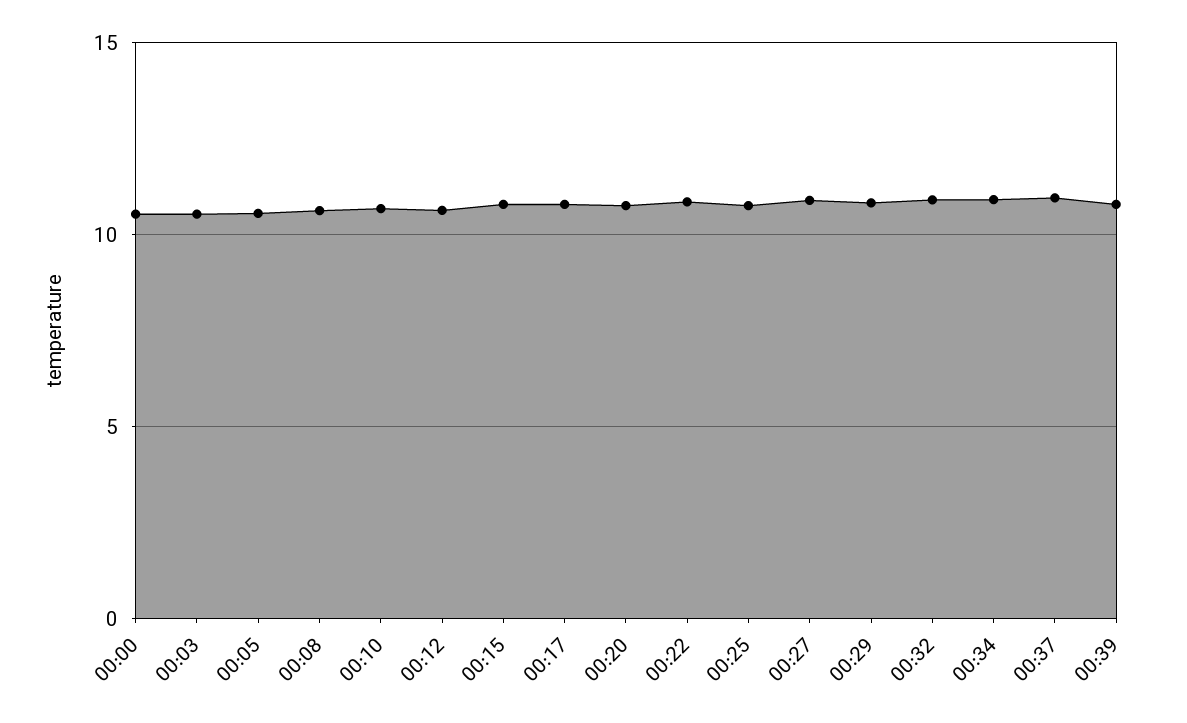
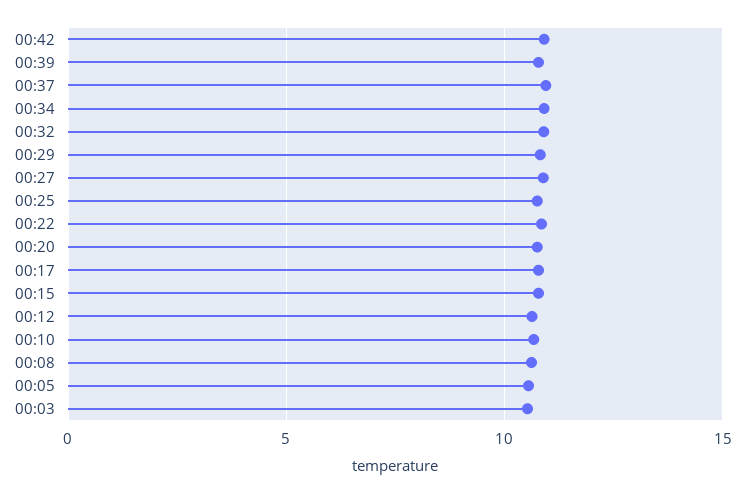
00:00: 10.5 -> none
00:42: none -> 11

